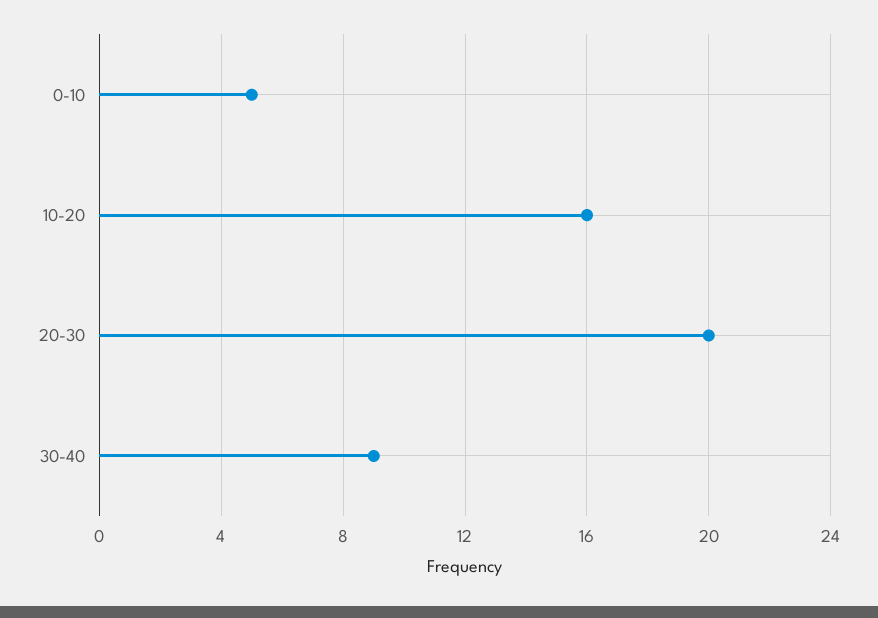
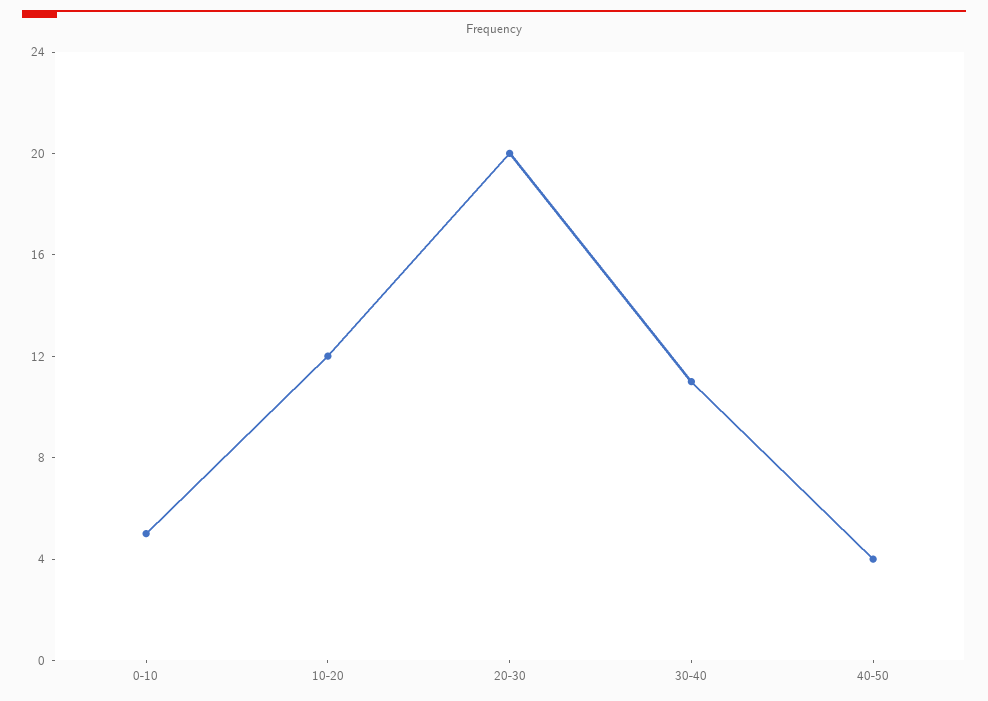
10-20: 16 -> 12
30-40: 9 -> 11
40-50: none -> 4

